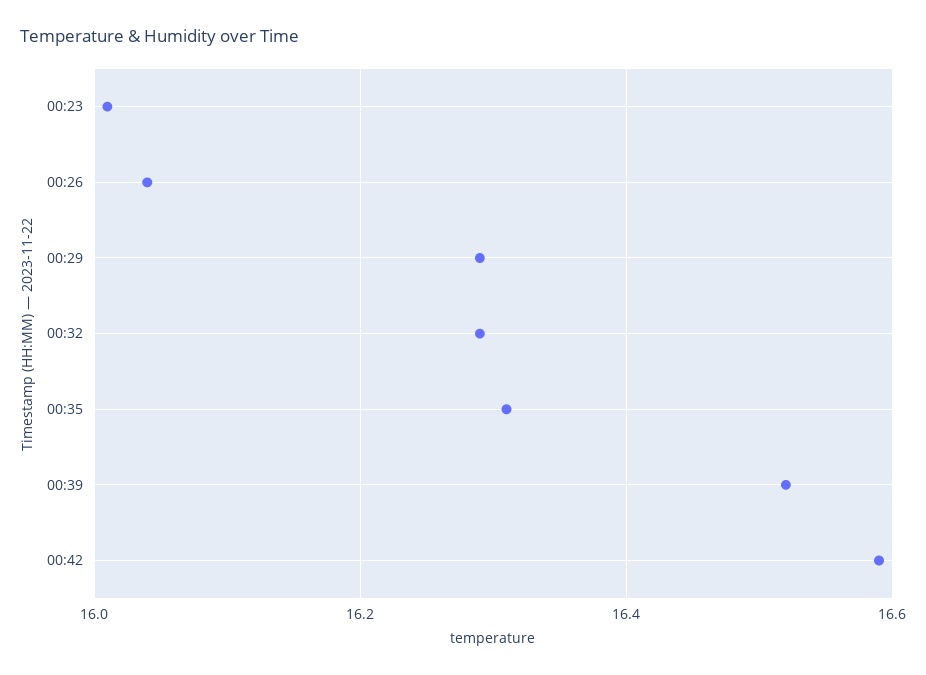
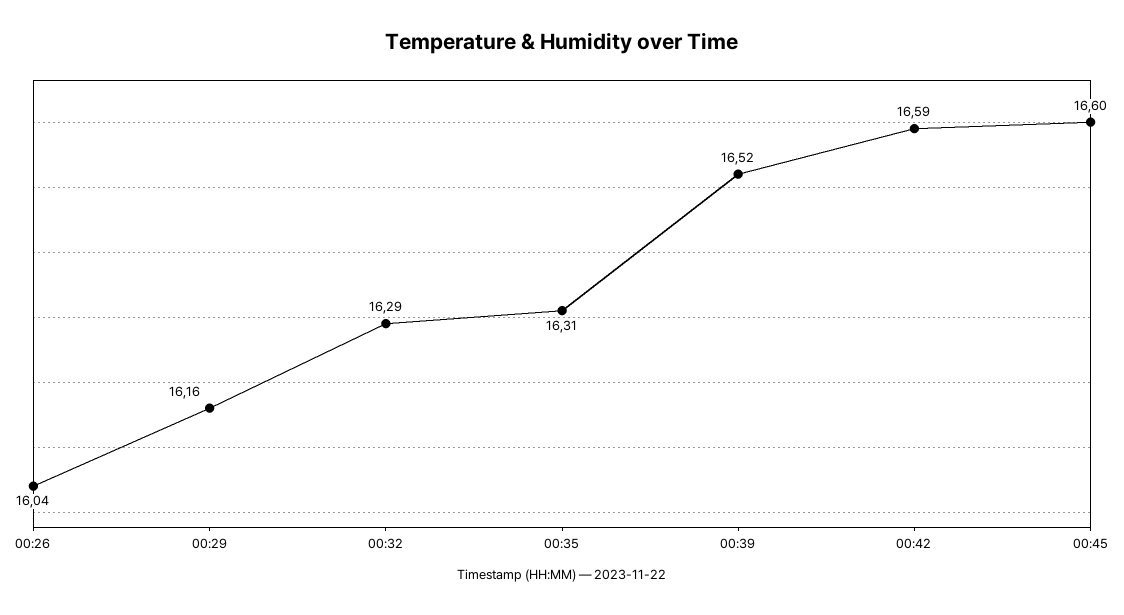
00:23: 16 -> none
00:29: 16.3 -> 16.16
00:45: none -> 16.6

